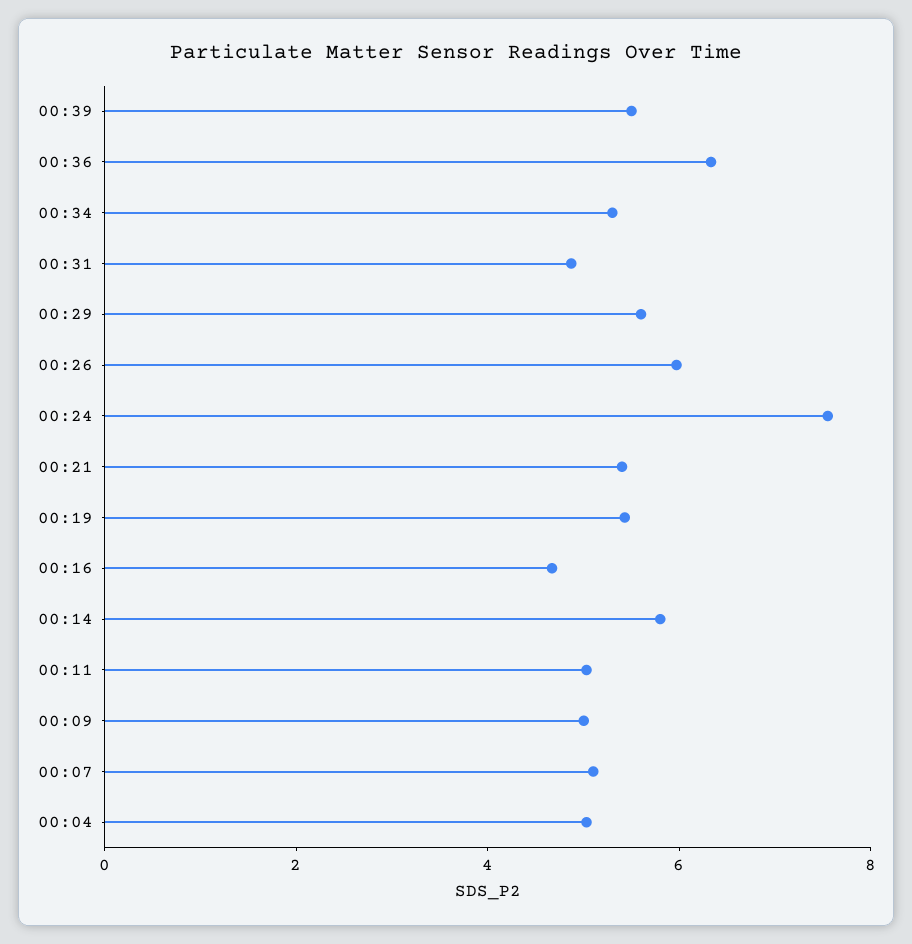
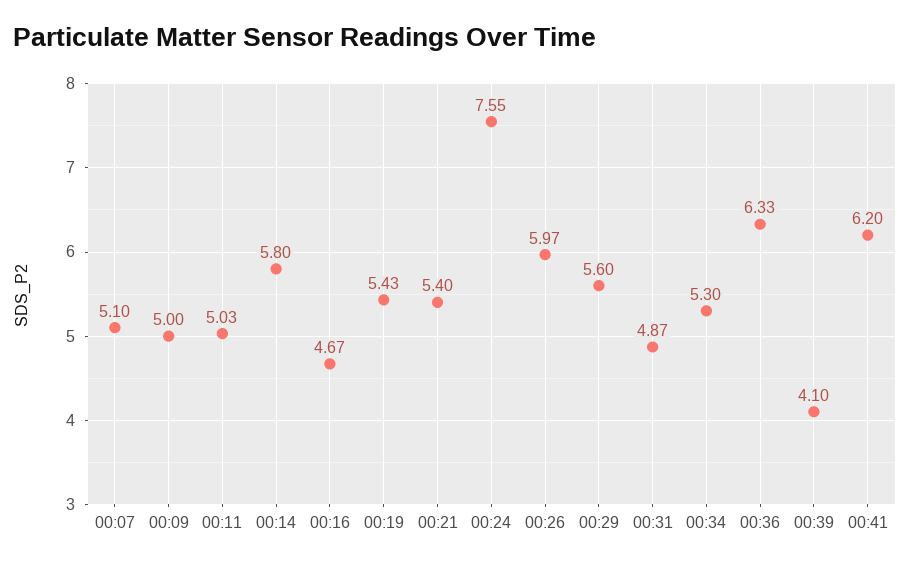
00:39: 5.5 -> 4.1
00:04: 5 -> none
00:41: none -> 6.2

